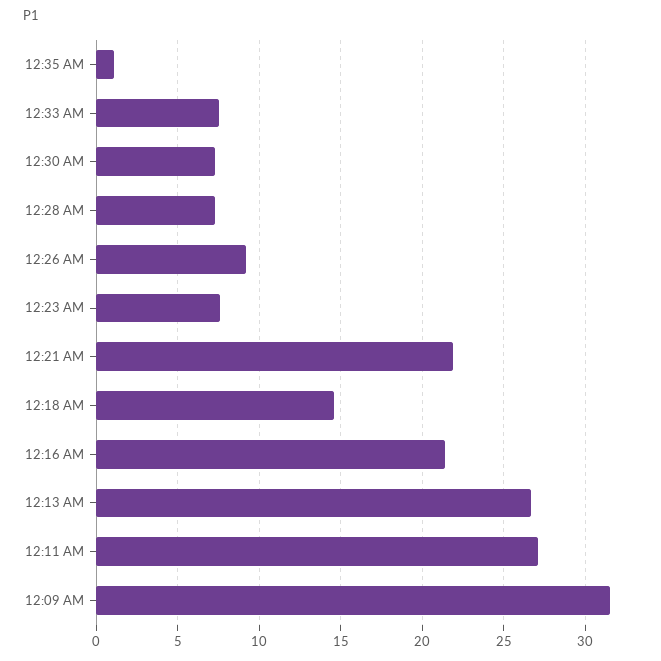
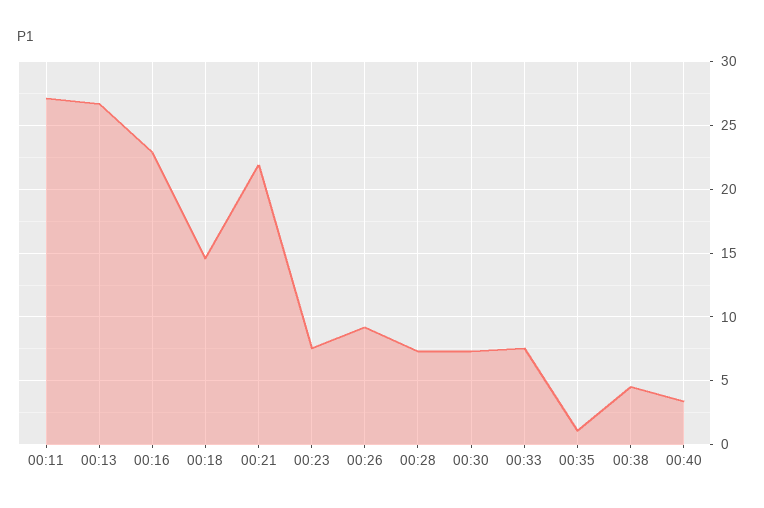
12:16 AM: 21.5 -> 23
12:09 AM: 31.5 -> none
00:38: none -> 4.5
00:40: none -> 3.5

